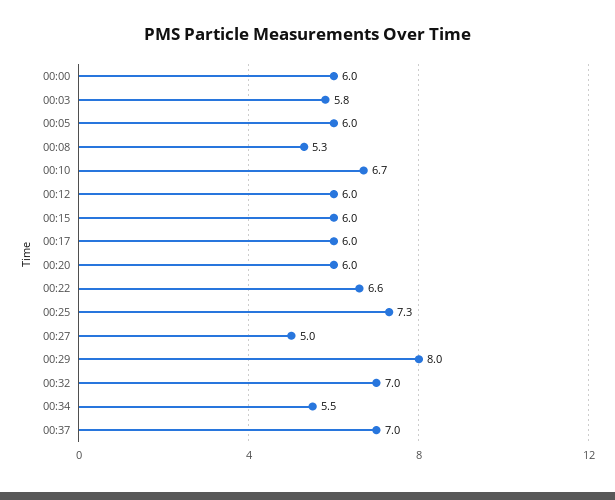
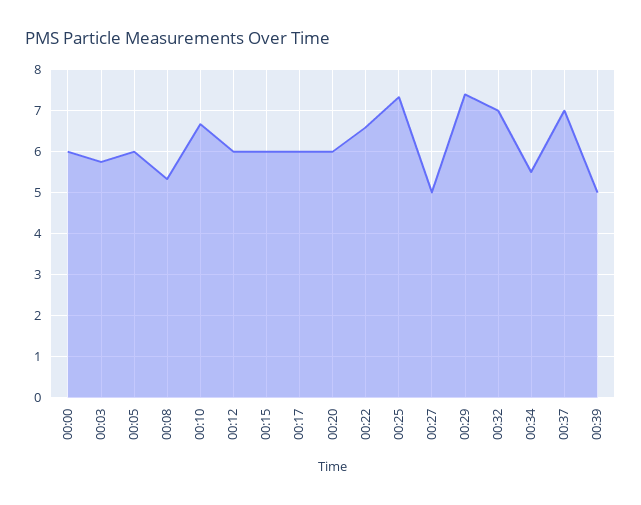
00:29: 8 -> 7.4
00:39: none -> 5

